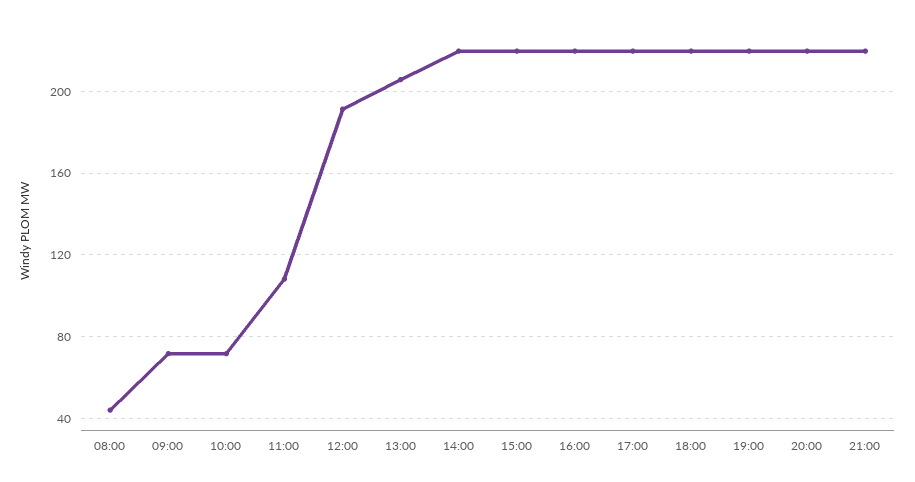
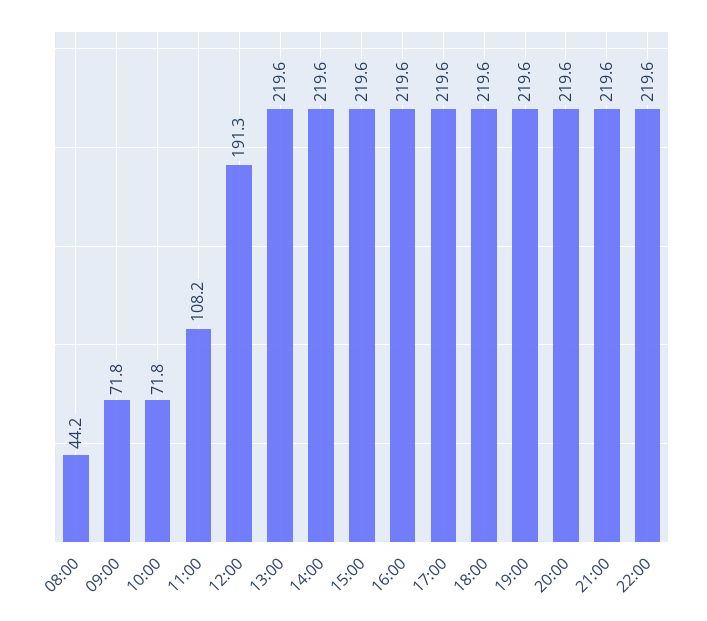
13:00: 205 -> 219.6
22:00: none -> 219.6

